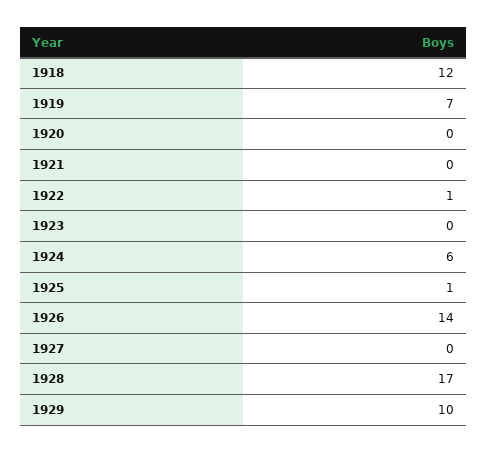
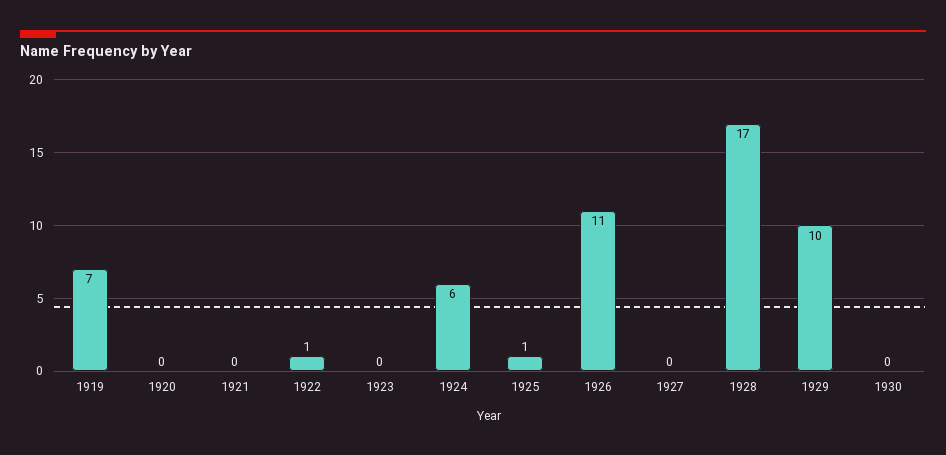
1918: 12 -> none
1926: 14 -> 11
1930: none -> 0

